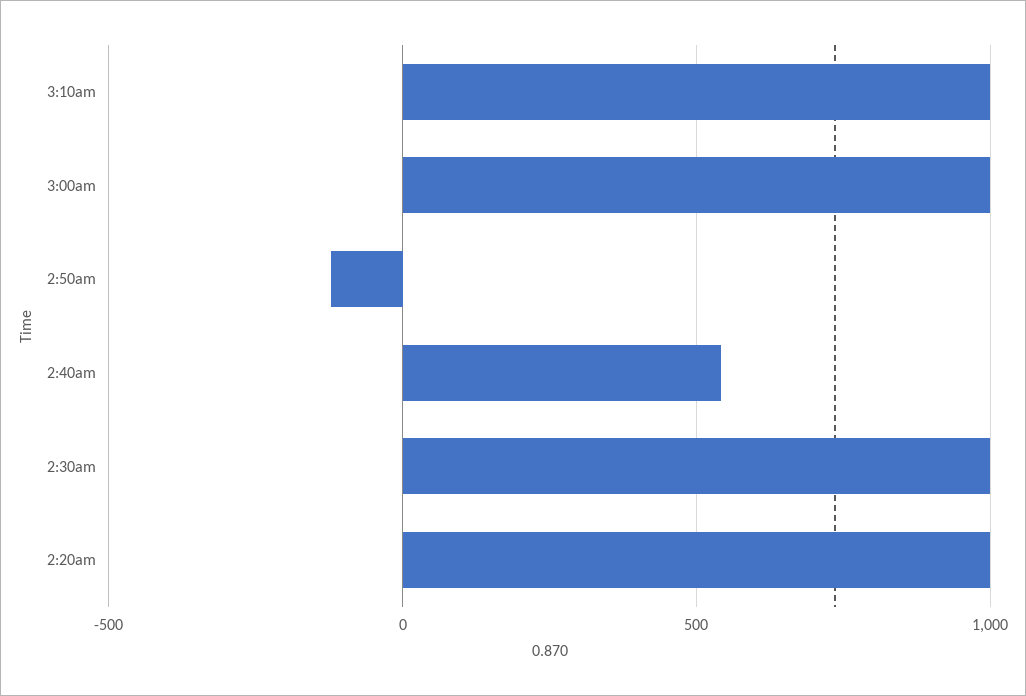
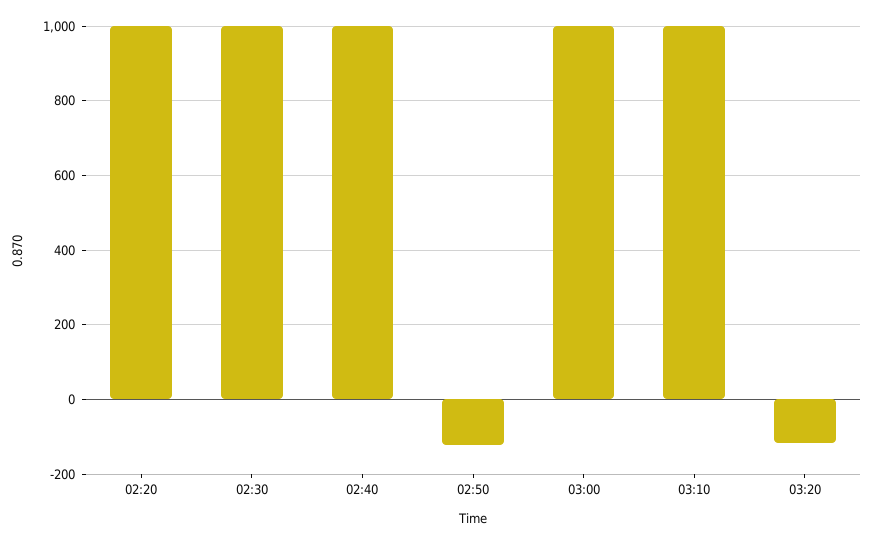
2:40am: 550 -> 1000
03:20: none -> -120

